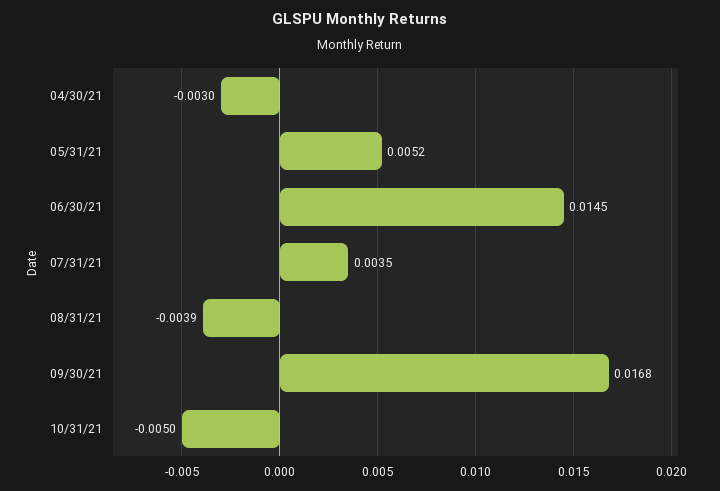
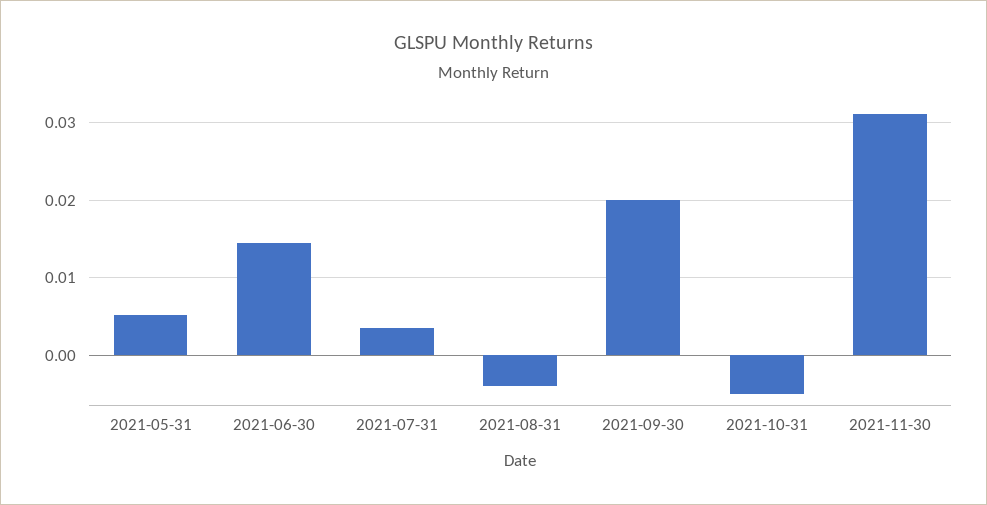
04/30/21: -0.003 -> none
09/30/21: 0.0168 -> 0.02
2021-11-30: none -> 0.031

